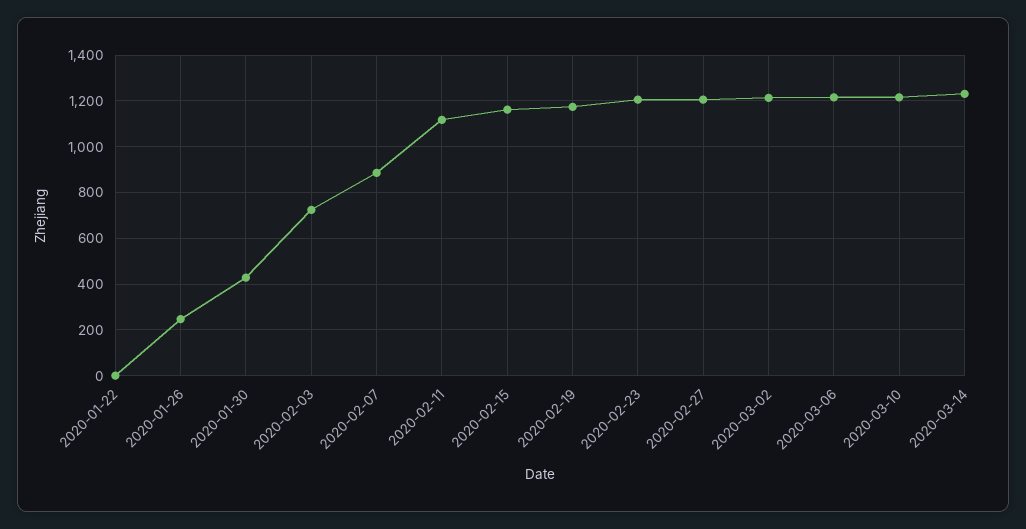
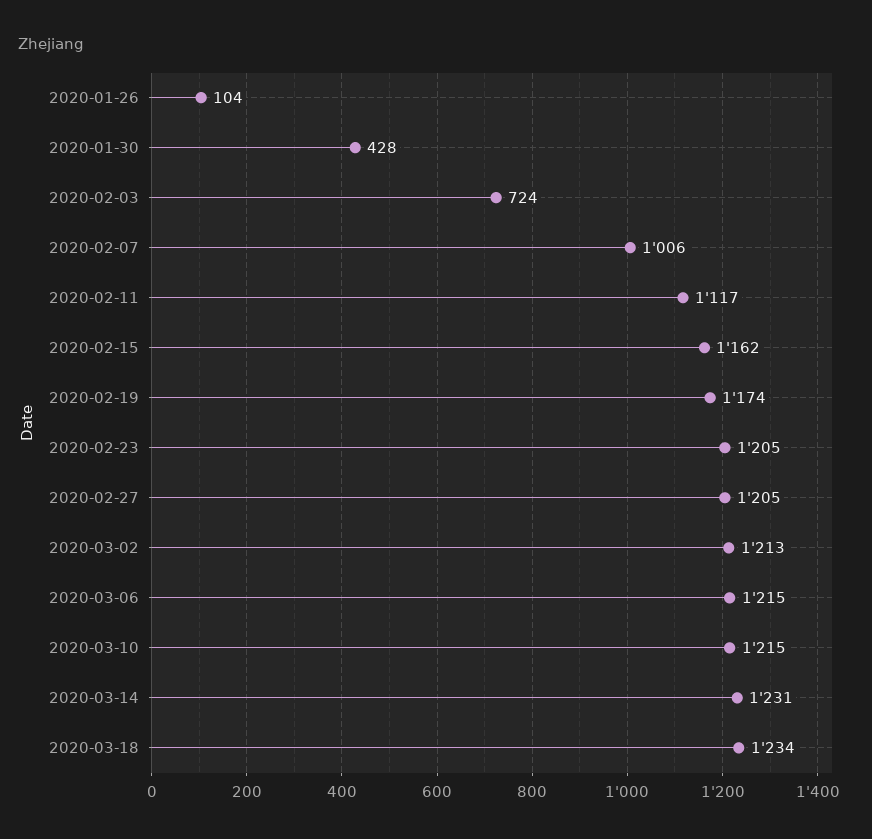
2020-01-22: 0 -> none
2020-01-26: 250 -> 104
2020-02-07: 900 -> 1006
2020-03-18: none -> 1234

